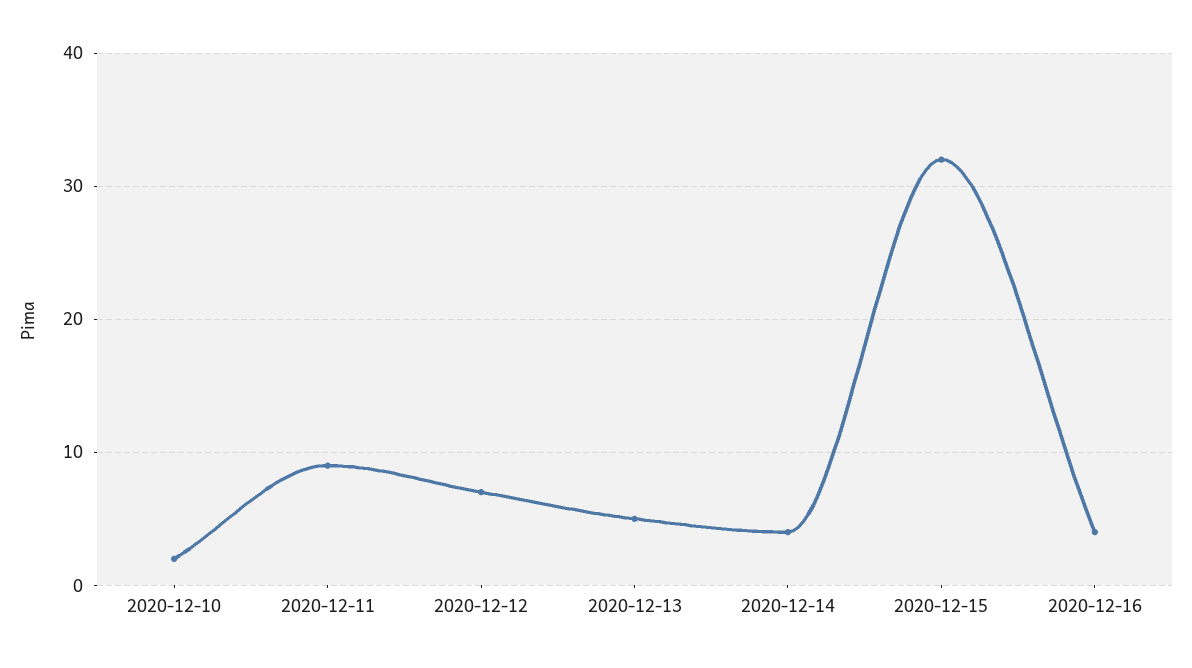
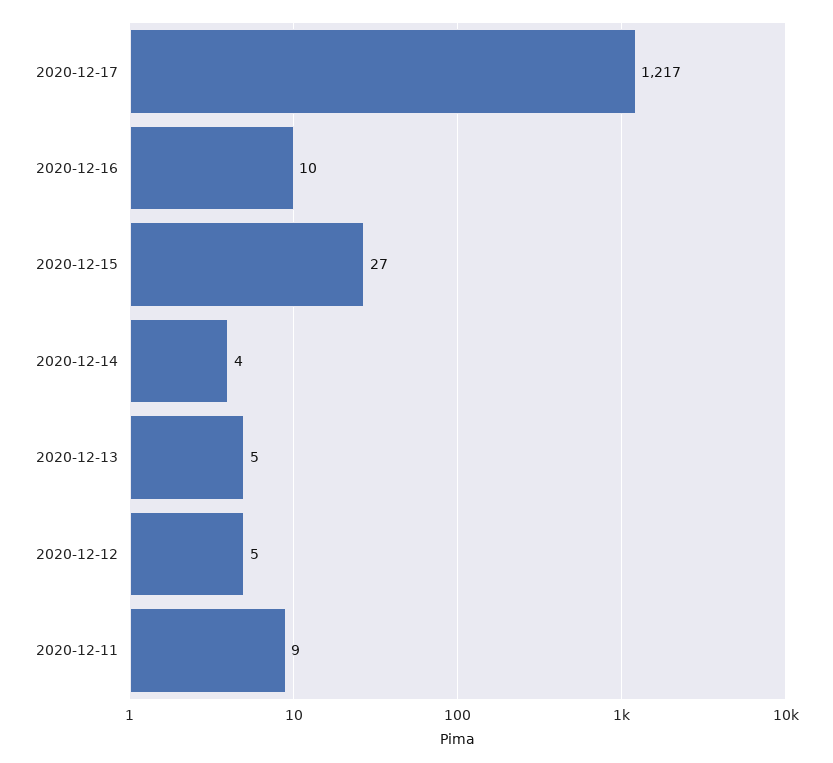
2020-12-10: 2 -> none
2020-12-12: 7 -> 5
2020-12-15: 32 -> 27
2020-12-16: 4 -> 10
2020-12-17: none -> 1217

